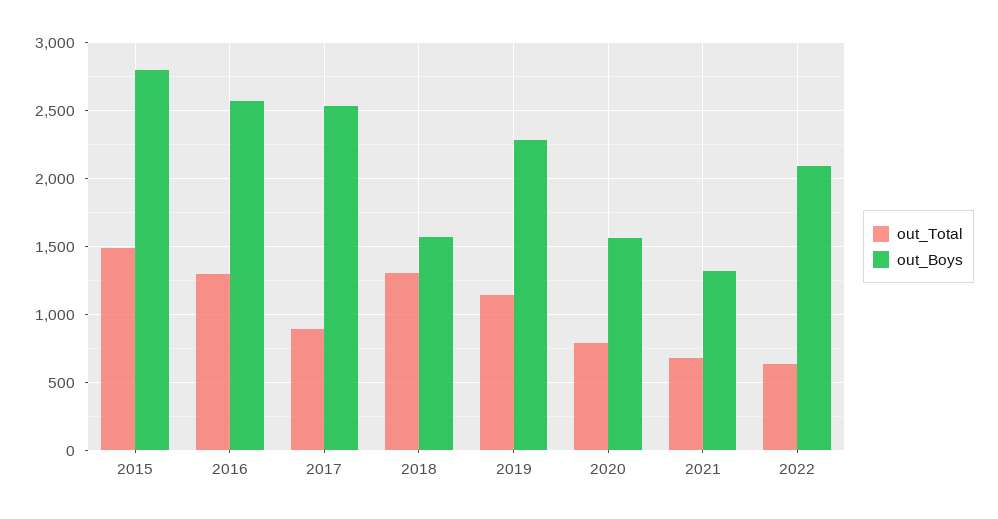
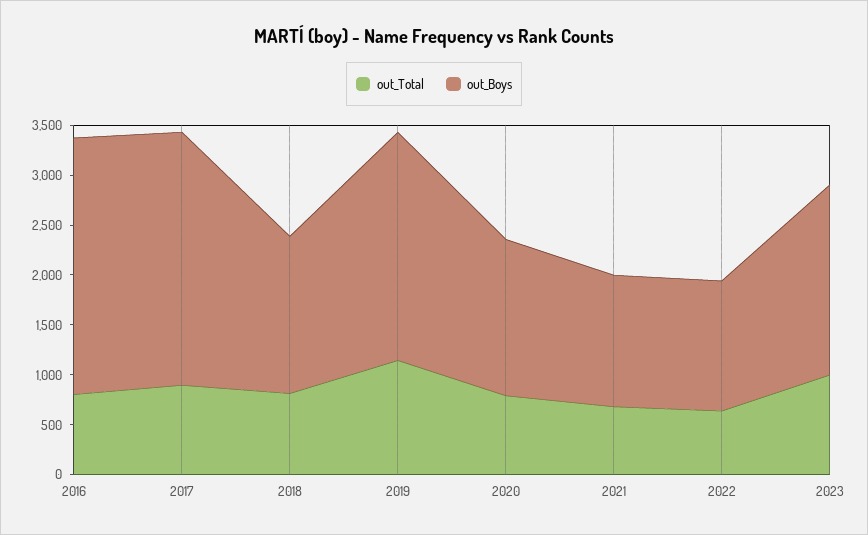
out_Total, 2015: 1500 -> none
out_Boys, 2015: 2800 -> none
out_Total, 2016: 1300 -> 800
out_Total, 2018: 1300 -> 800
out_Boys, 2022: 2100 -> 1300
out_Total, 2023: none -> 1000
out_Boys, 2023: none -> 1900

